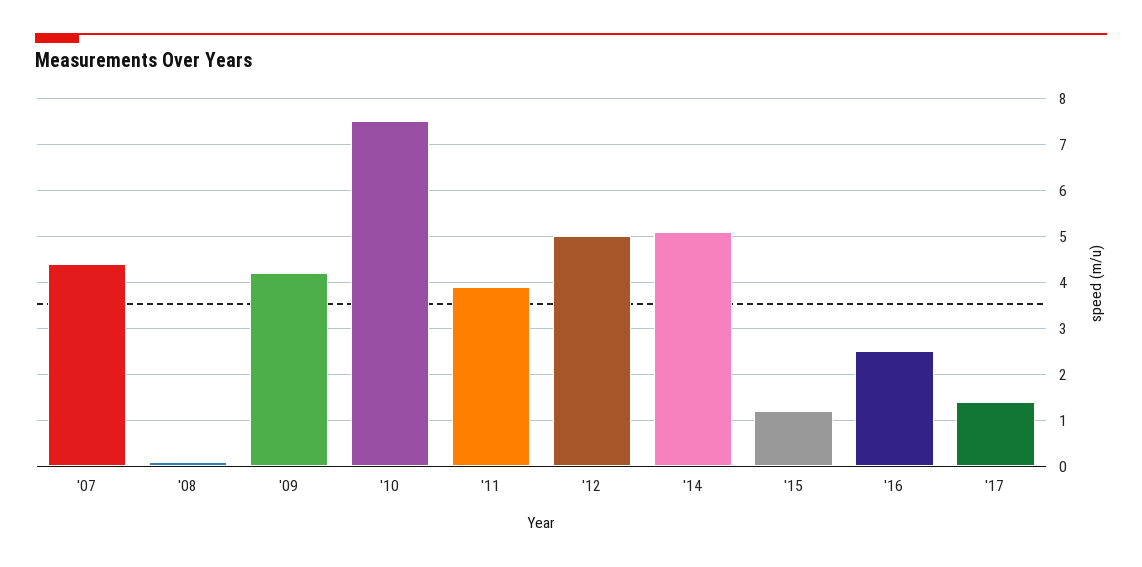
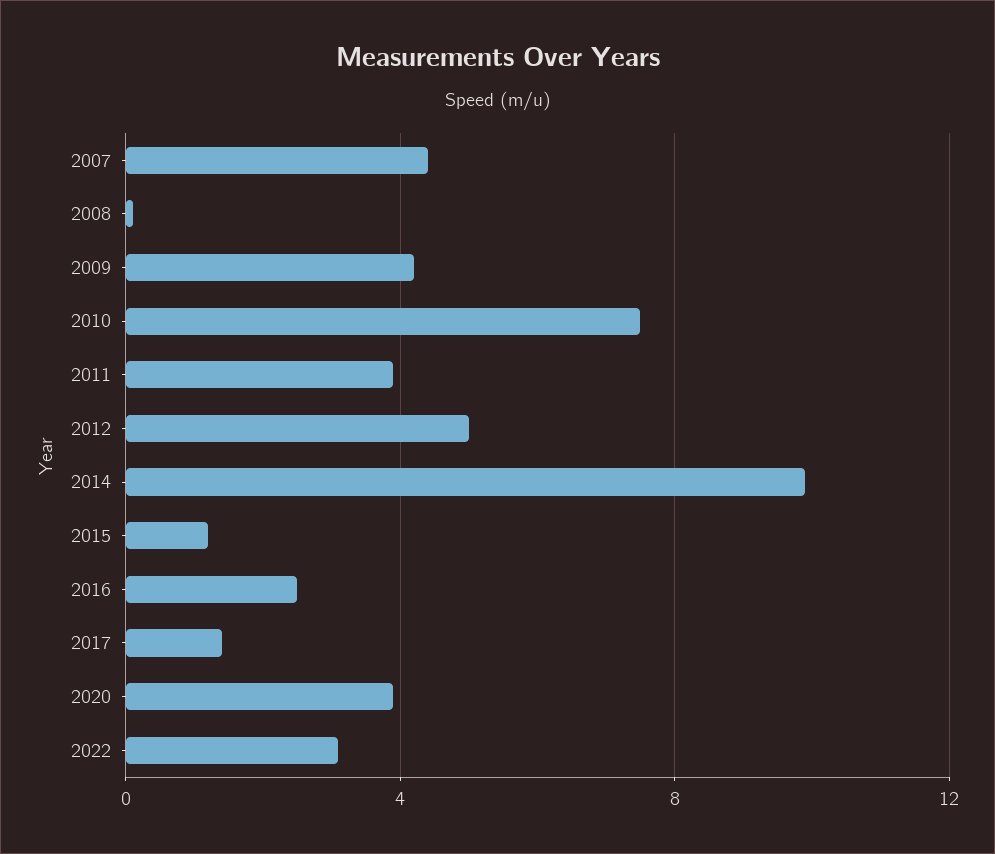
'14: 5 -> 10
2020: none -> 4
2022: none -> 3

